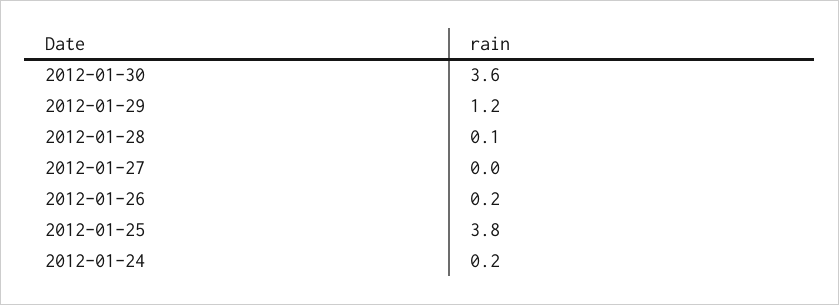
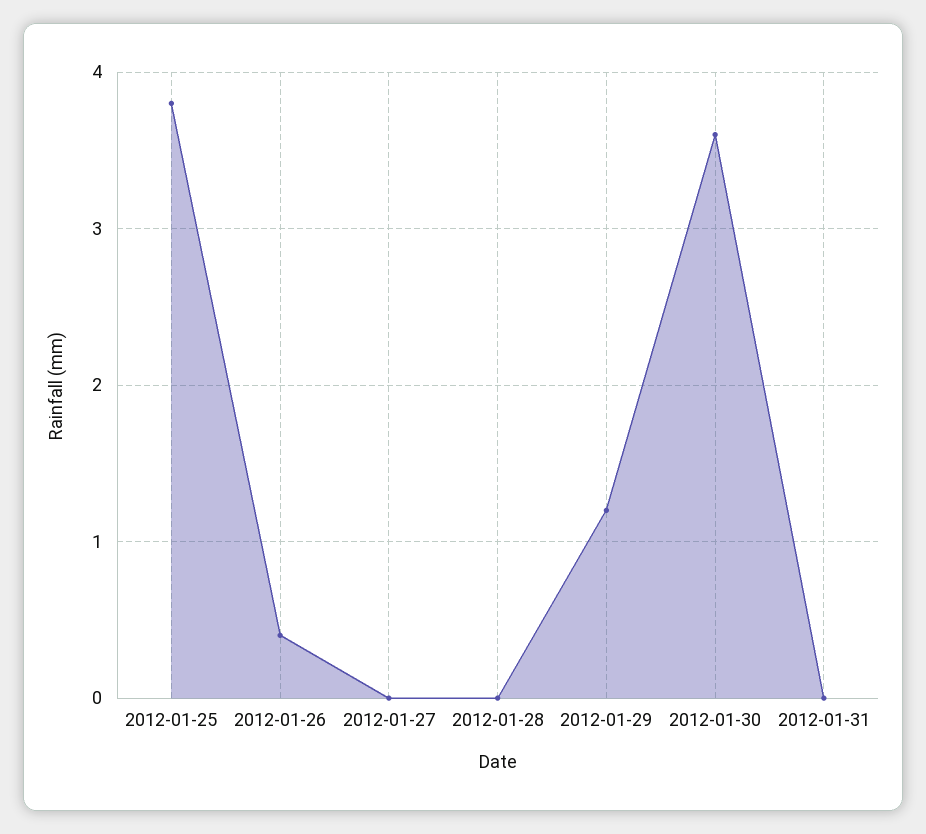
2012-01-28: 0.1 -> 0
2012-01-26: 0.2 -> 0.4
2012-01-24: 0.2 -> none
2012-01-31: none -> 0

